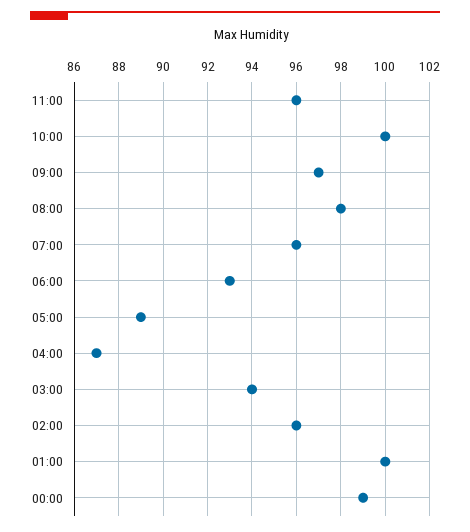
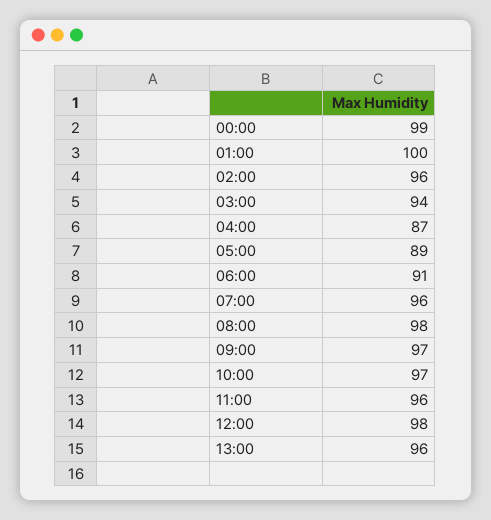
10:00: 100 -> 97
06:00: 93 -> 91
12:00: none -> 98
13:00: none -> 96

